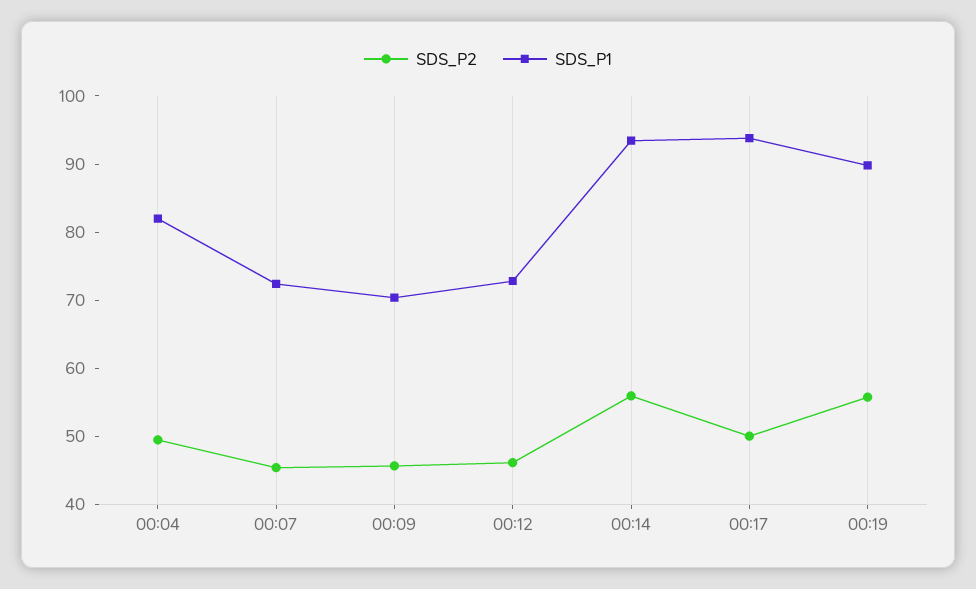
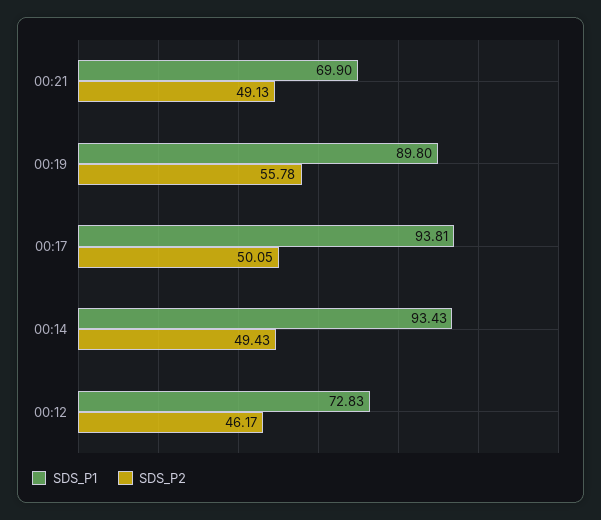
SDS_P2, 00:04: 50 -> none
SDS_P1, 00:04: 82 -> none
SDS_P2, 00:07: 46 -> none
SDS_P1, 00:07: 72 -> none
SDS_P2, 00:09: 46 -> none
SDS_P1, 00:09: 70 -> none
SDS_P2, 00:14: 56 -> 49.43
SDS_P1, 00:21: none -> 69.9
SDS_P2, 00:21: none -> 49.13

